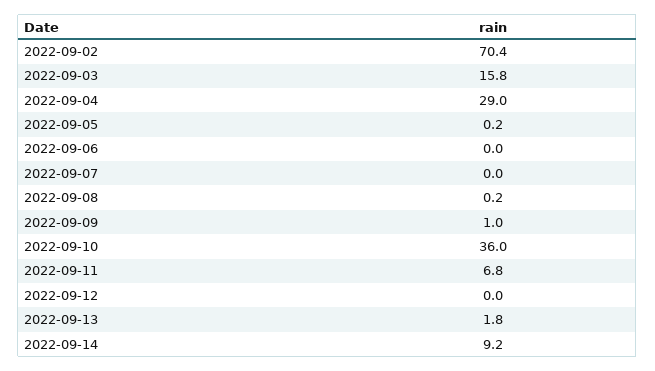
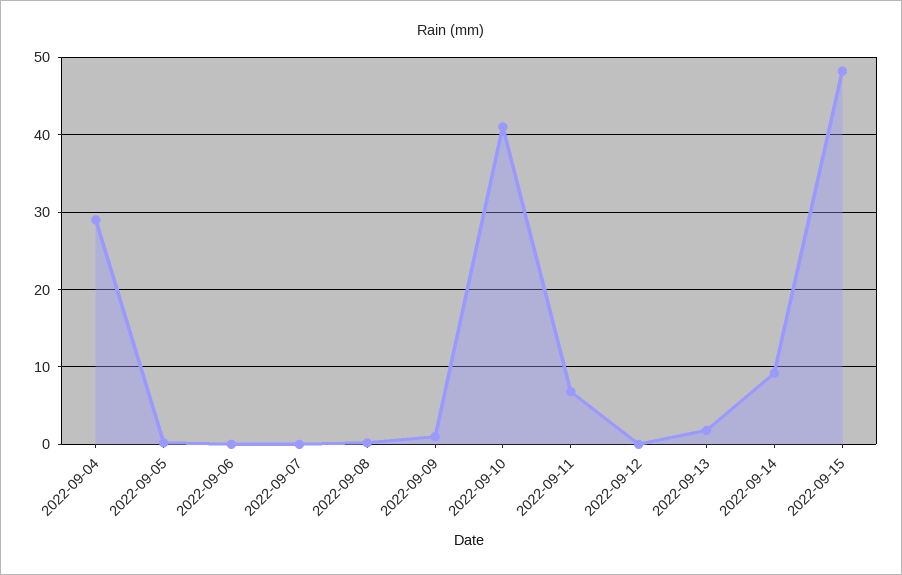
2022-09-02: 70.4 -> none
2022-09-03: 15.8 -> none
2022-09-10: 36 -> 41
2022-09-15: none -> 48

